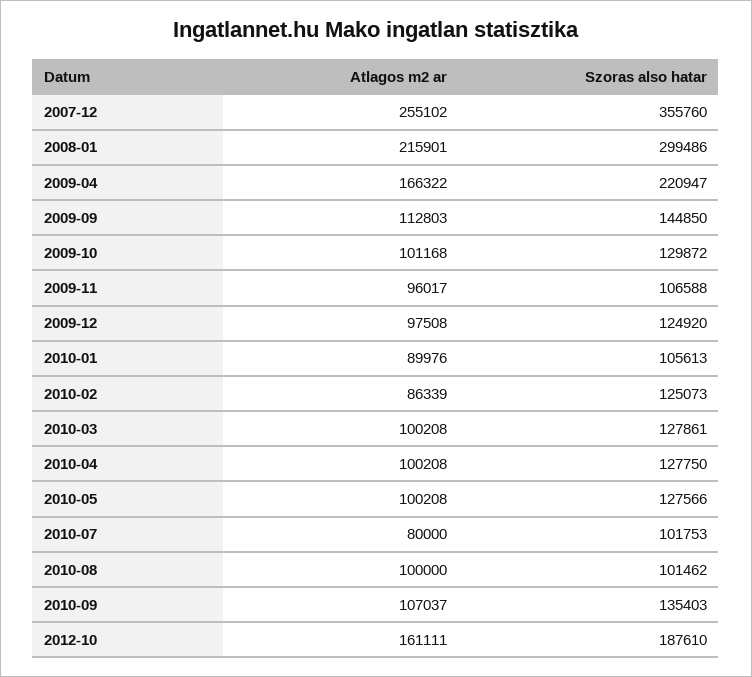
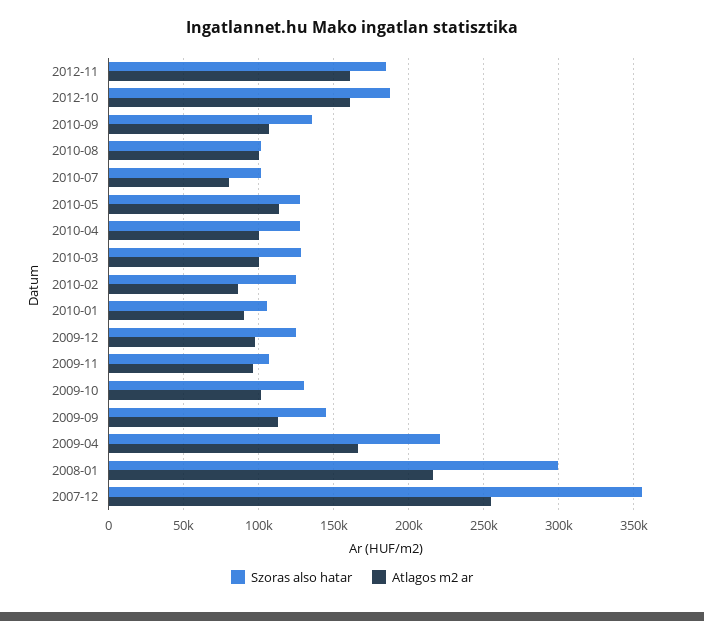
Atlagos m2 ar, 2010-05: 100208 -> 115000
Szoras also hatar, 2012-11: none -> 185000
Atlagos m2 ar, 2012-11: none -> 160000

